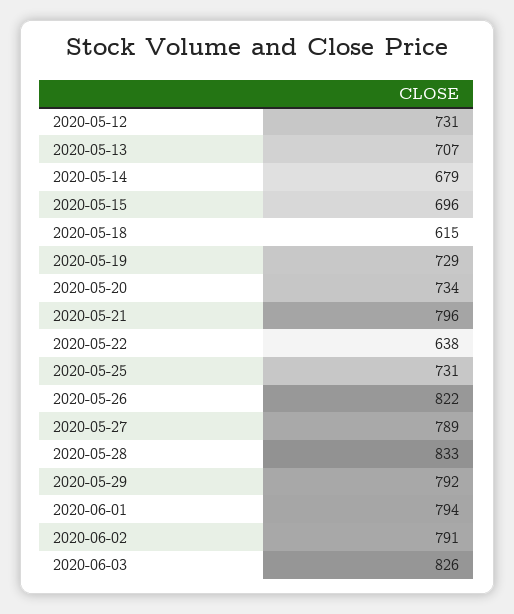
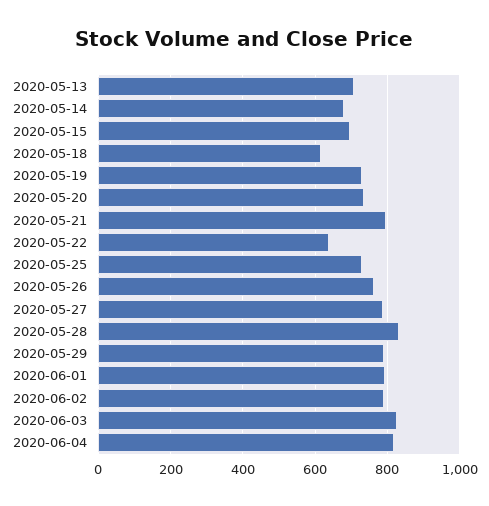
2020-05-12: 731 -> none
2020-05-26: 822 -> 760
2020-06-04: none -> 820

